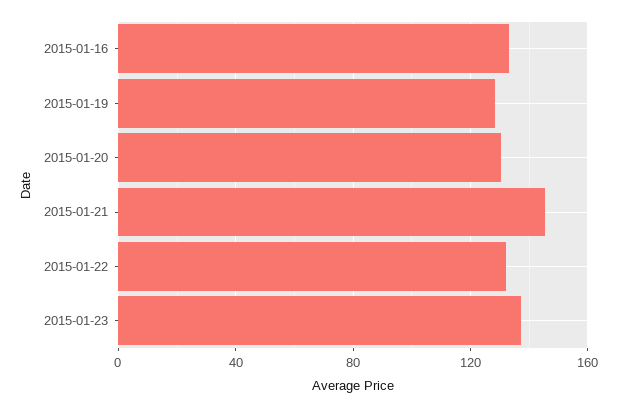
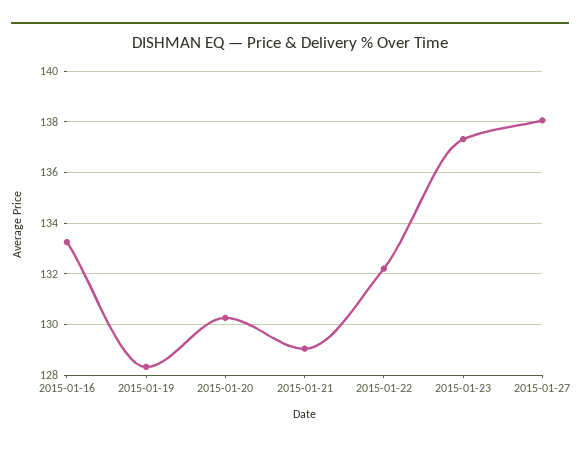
2015-01-21: 145 -> 129
2015-01-27: none -> 138

